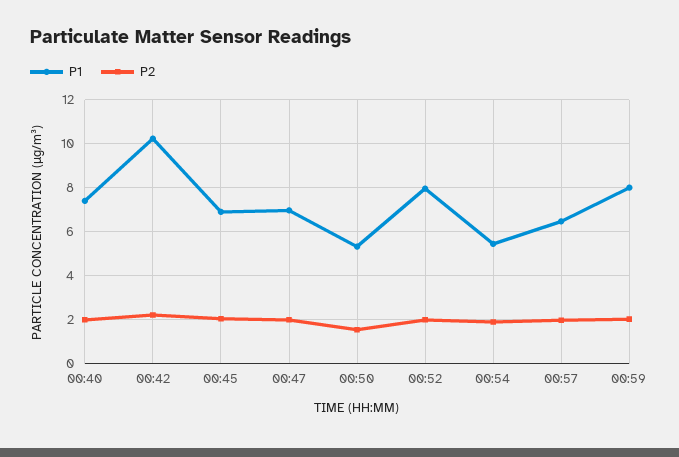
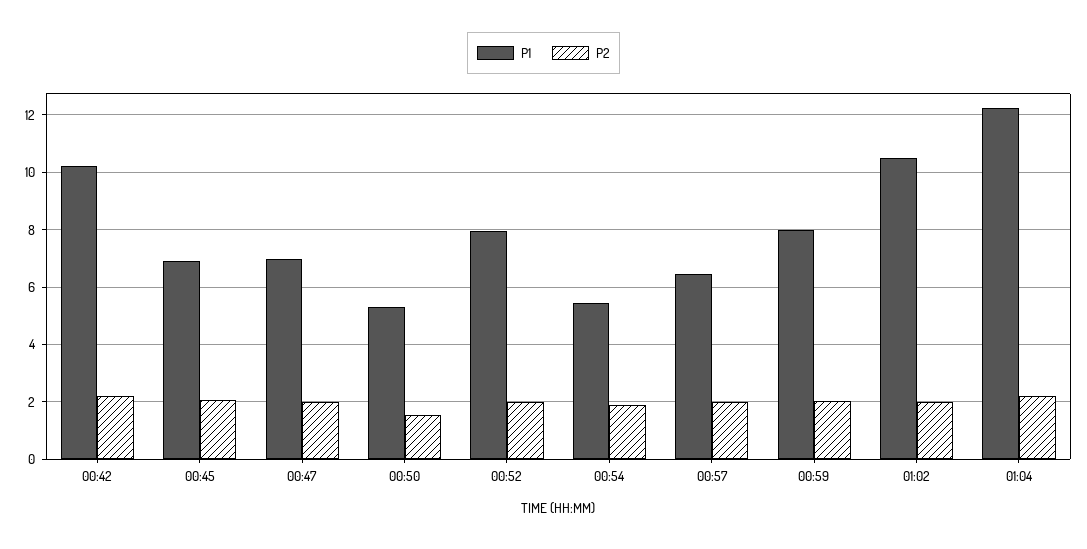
P1, 00:40: 7.5 -> none
P2, 00:40: 2 -> none
P1, 01:02: none -> 10.5
P2, 01:02: none -> 2
P1, 01:04: none -> 12.25
P2, 01:04: none -> 2.25

